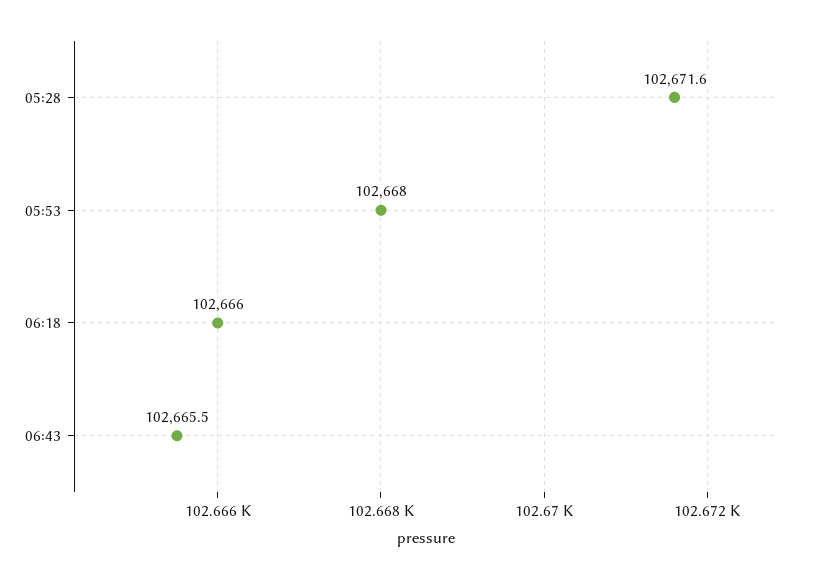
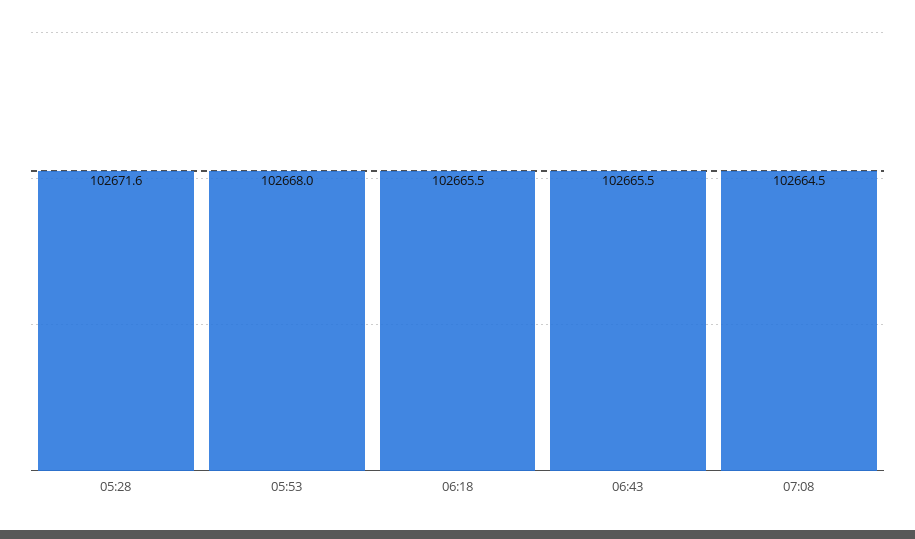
06:18: 102666 -> 102665.5
07:08: none -> 102664.5

